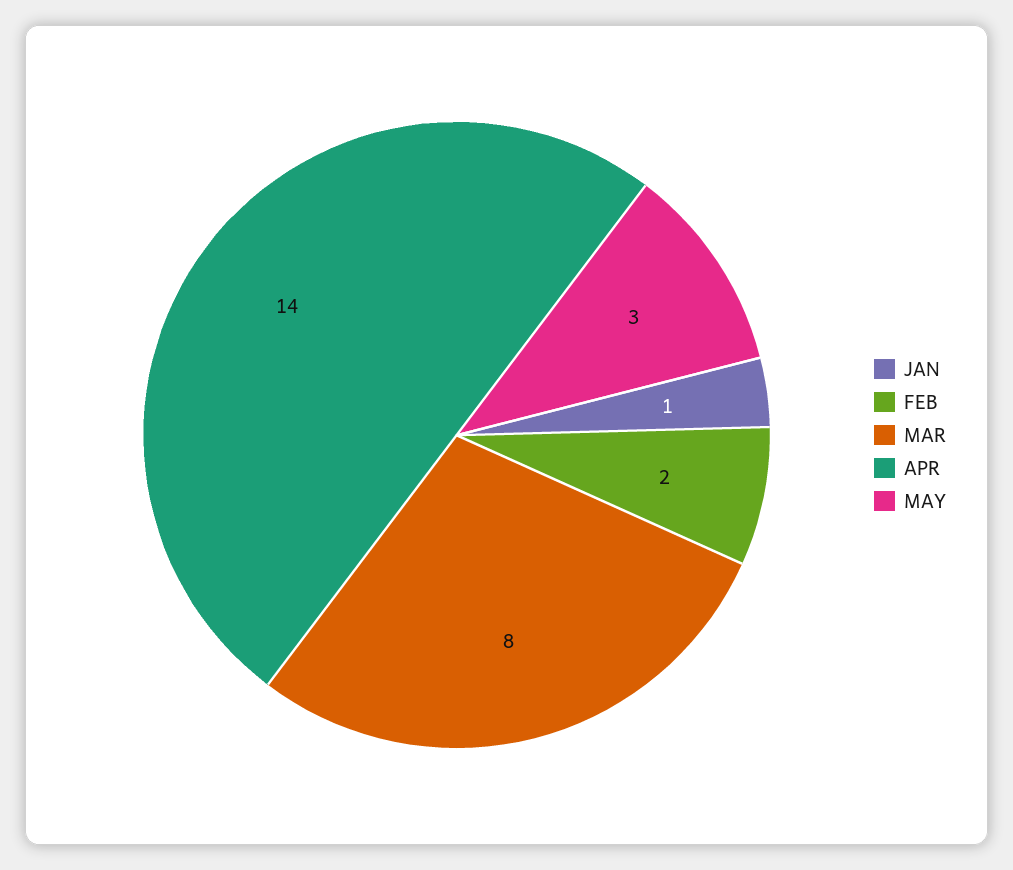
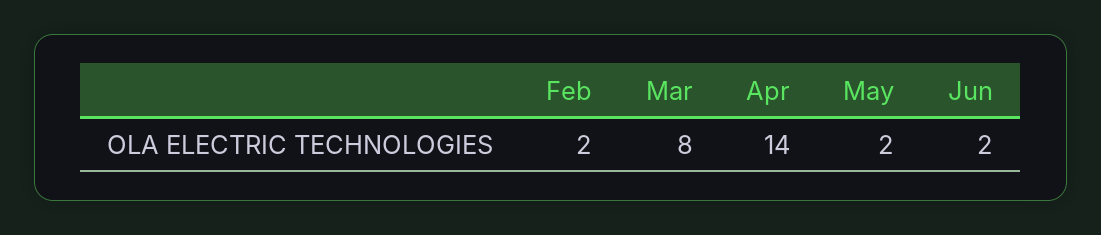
JAN: 1 -> none
MAY: 3 -> 2
Jun: none -> 2

